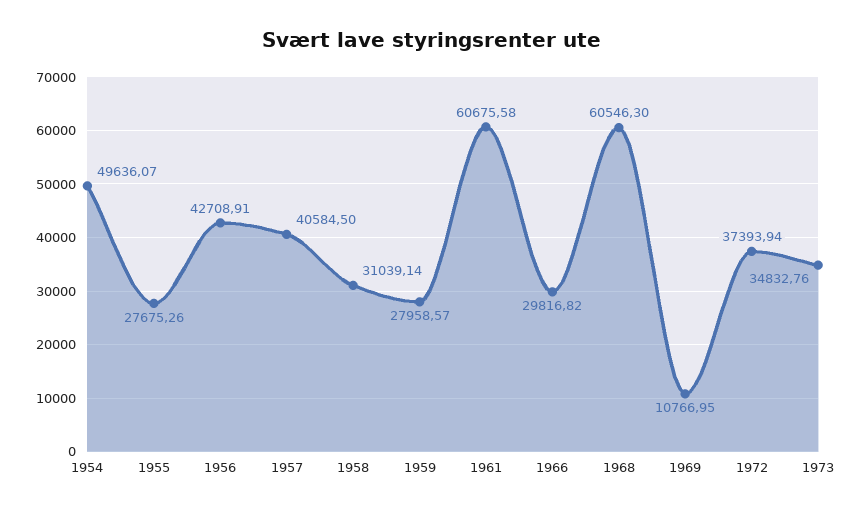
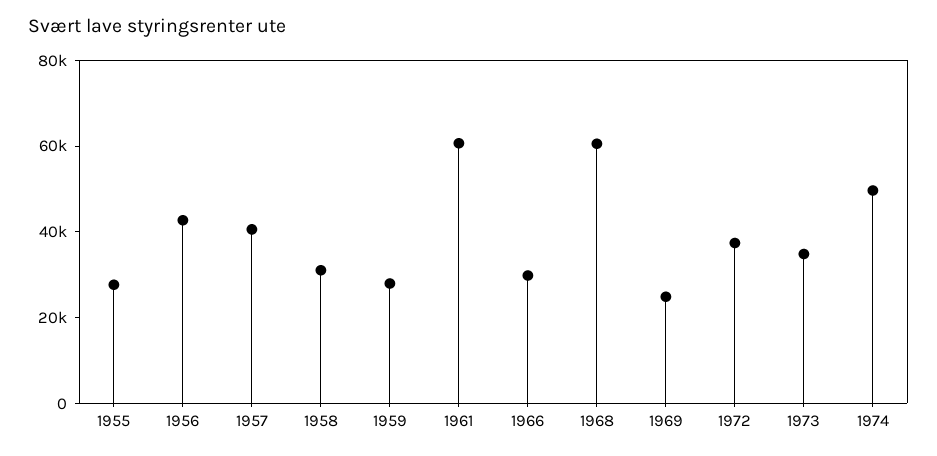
1954: 49636.07 -> none
1969: 10766.95 -> 25000
1974: none -> 50000

